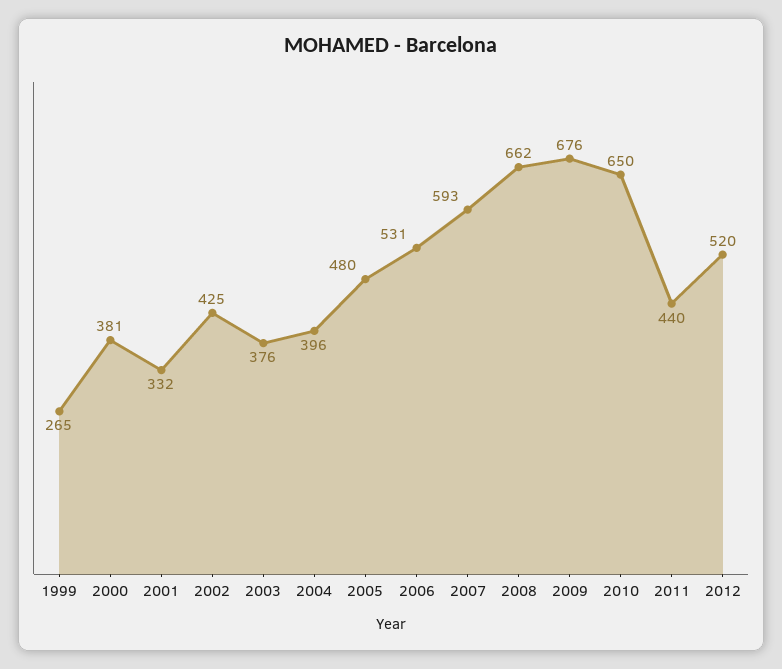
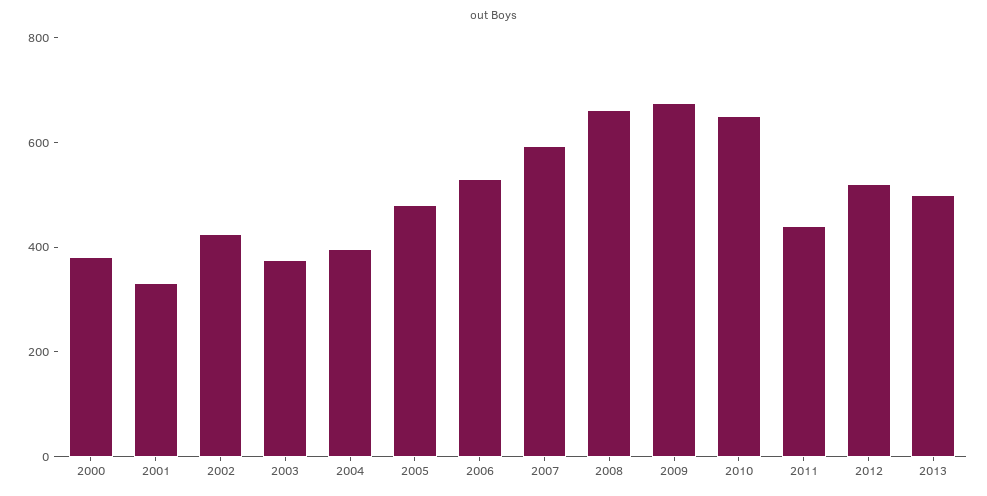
1999: 265 -> none
2013: none -> 500

